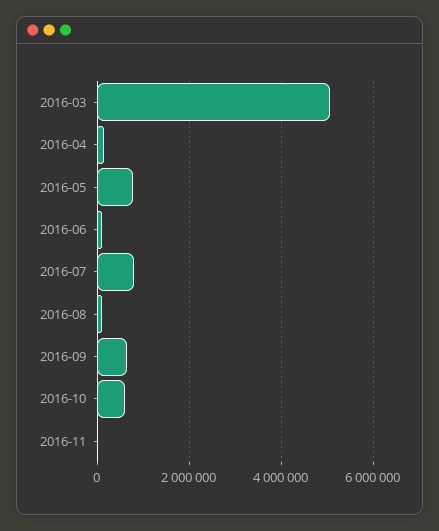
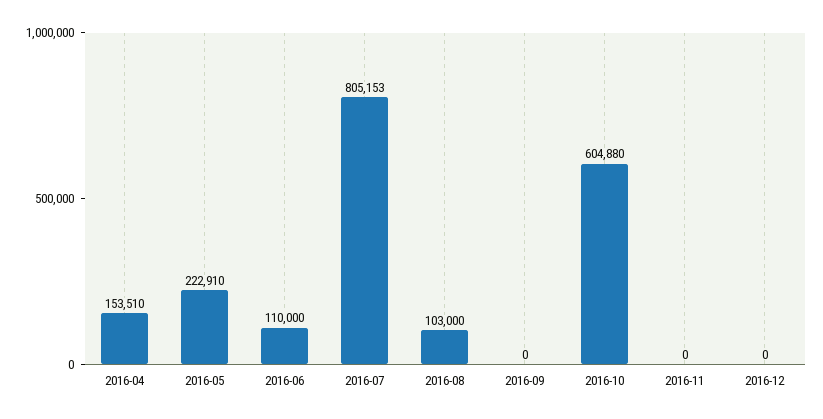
2016-03: 5000000 -> none
2016-05: 800000 -> 222910
2016-09: 600000 -> 0
2016-12: none -> 0

